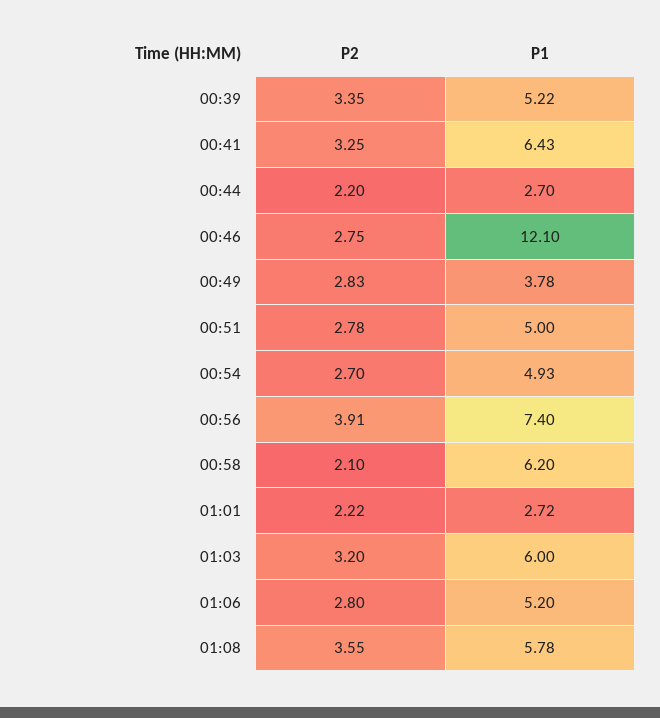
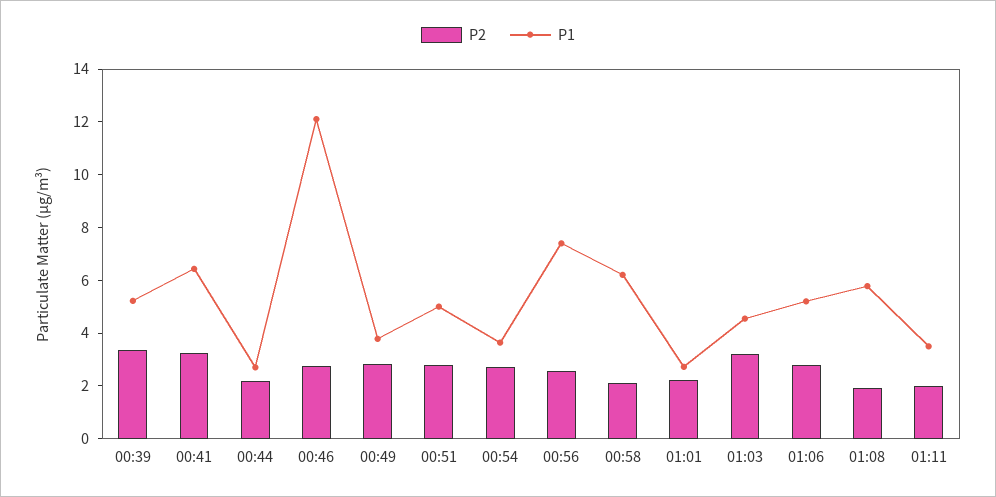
P1, 00:54: 4.93 -> 3.5
P2, 00:56: 3.91 -> 2.5
P1, 01:03: 6 -> 4.5
P2, 01:08: 3.55 -> 2
P2, 01:11: none -> 2
P1, 01:11: none -> 3.5

